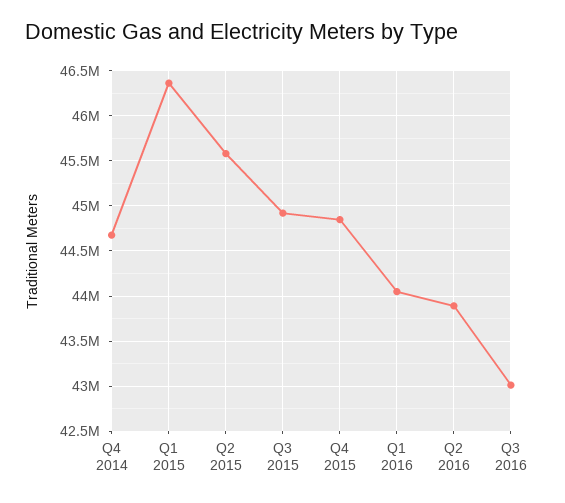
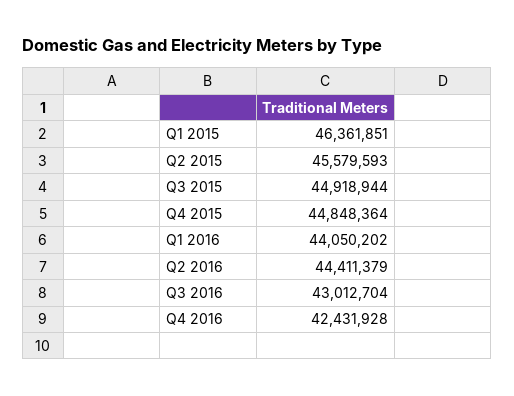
Q4 2014: 44700000 -> none
Q2 2016: 43900000 -> 44411379
Q4 2016: none -> 42431928

